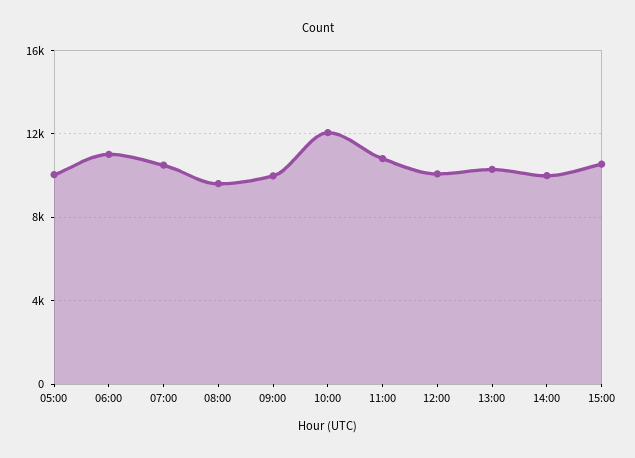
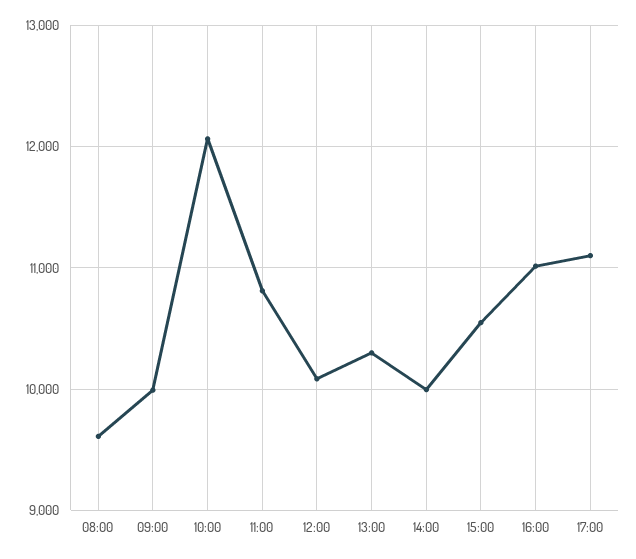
05:00: 10000 -> none
06:00: 11000 -> none
07:00: 10500 -> none
16:00: none -> 11000
17:00: none -> 11100

